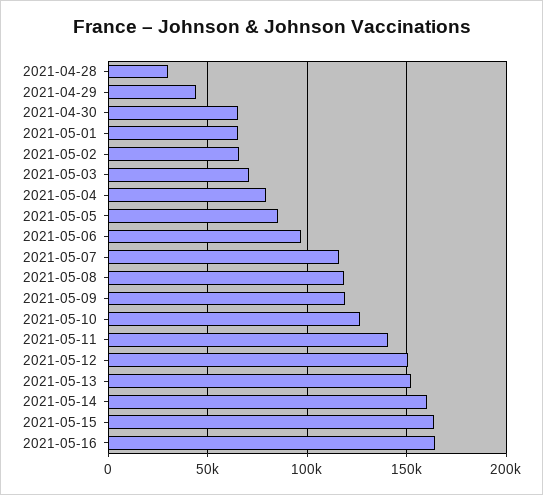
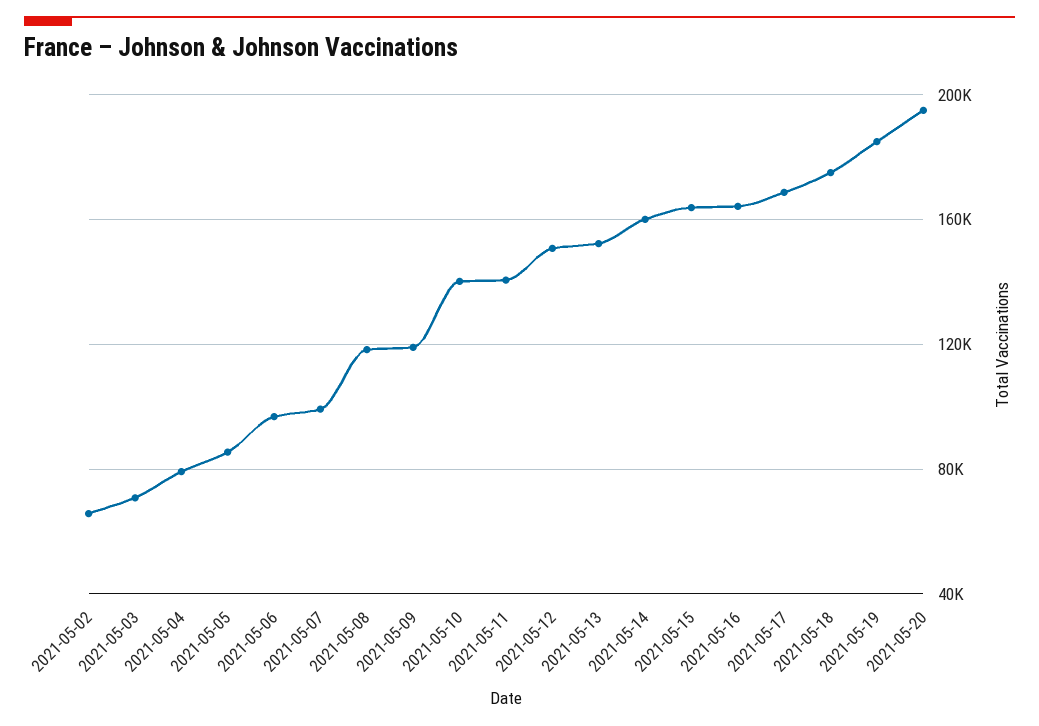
2021-04-28: 30000 -> none
2021-04-29: 45000 -> none
2021-04-30: 65000 -> none
2021-05-01: 65000 -> none
2021-05-07: 115000 -> 100000
2021-05-10: 125000 -> 140000
2021-05-17: none -> 170000
2021-05-18: none -> 175000
2021-05-19: none -> 185000
2021-05-20: none -> 195000

